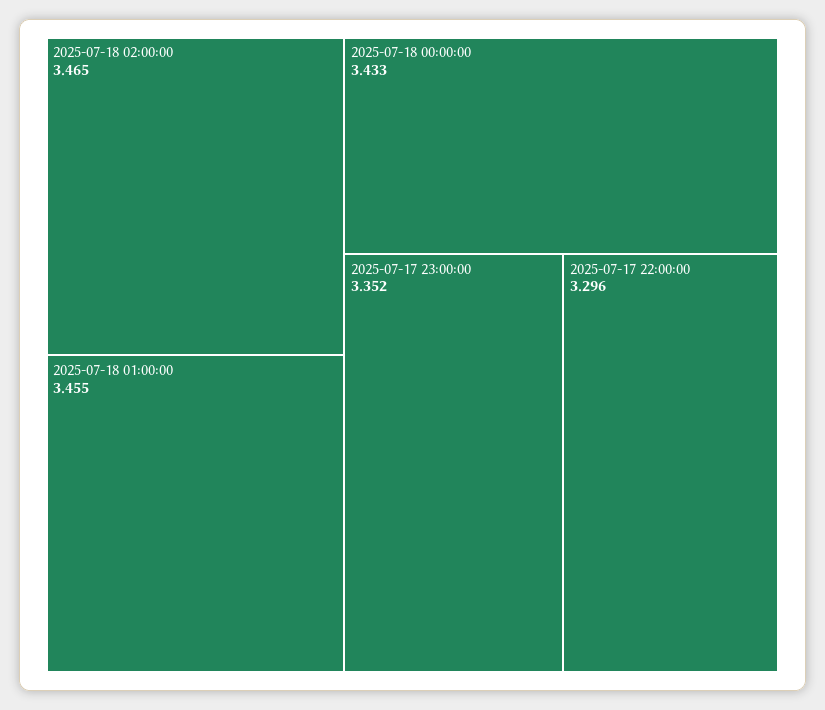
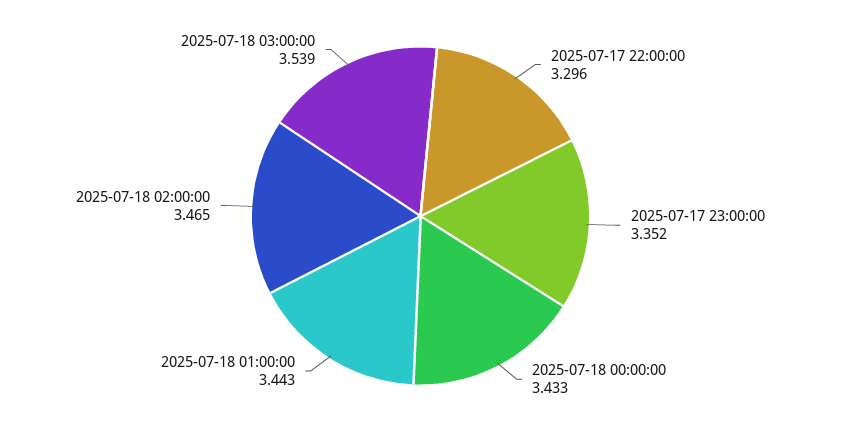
2025-07-18 01:00:00: 3.455 -> 3.443
2025-07-18 03:00:00: none -> 3.539

